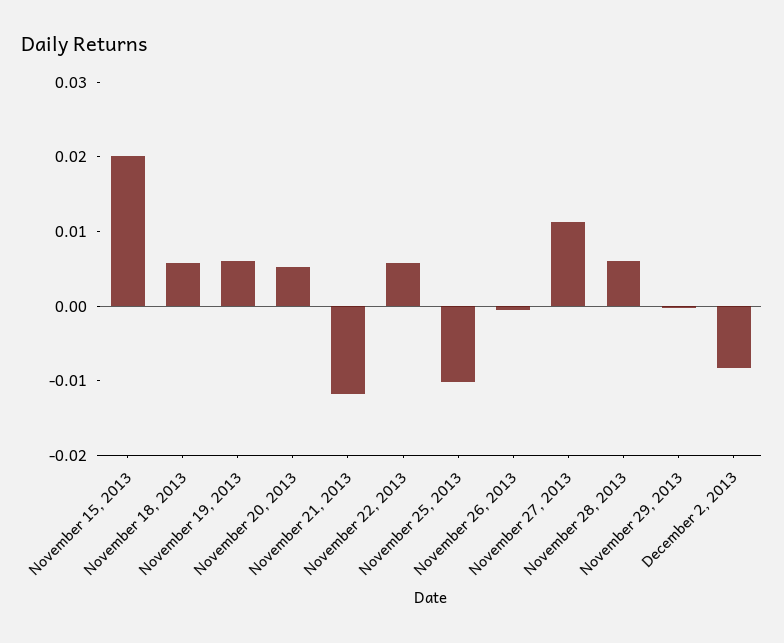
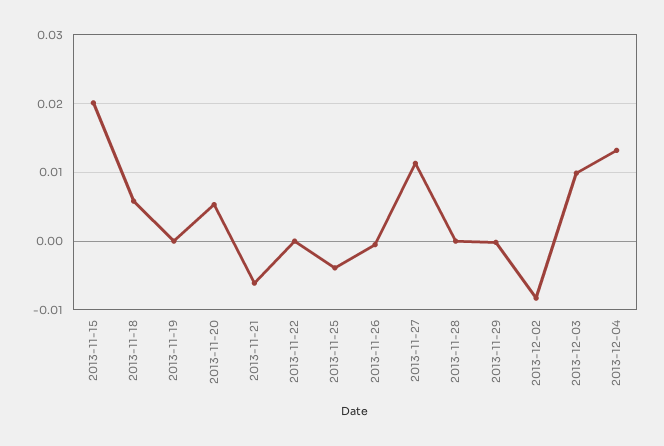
November 19, 2013: 0.006 -> 0
November 21, 2013: -0.012 -> -0.006
November 22, 2013: 0.006 -> 0
November 25, 2013: -0.01 -> -0.004
November 28, 2013: 0.006 -> 0
2013-12-03: none -> 0.01
2013-12-04: none -> 0.013

